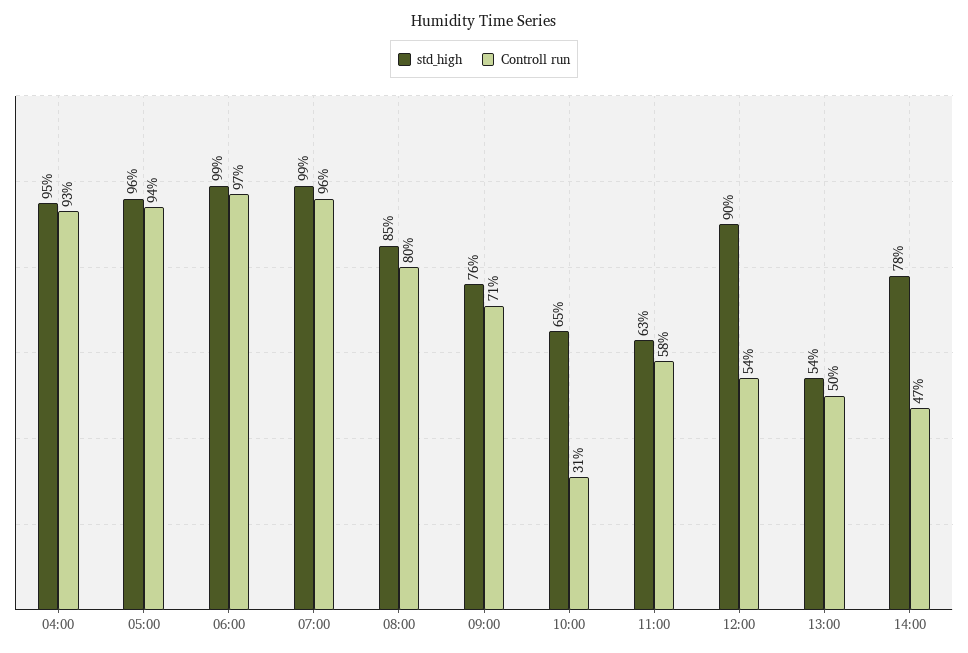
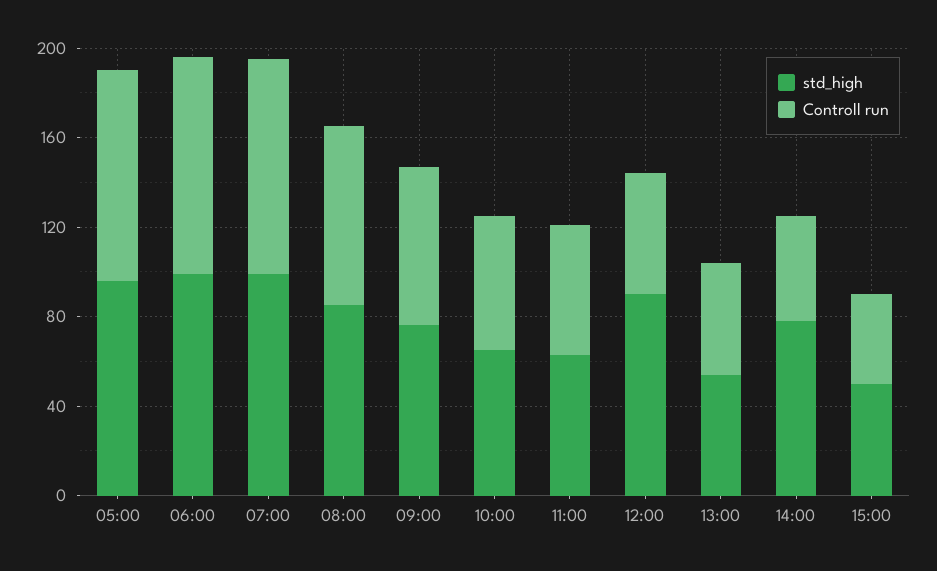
std_high, 04:00: 95 -> none
Controll run, 04:00: 93 -> none
Controll run, 10:00: 31 -> 60
std_high, 15:00: none -> 50
Controll run, 15:00: none -> 40

